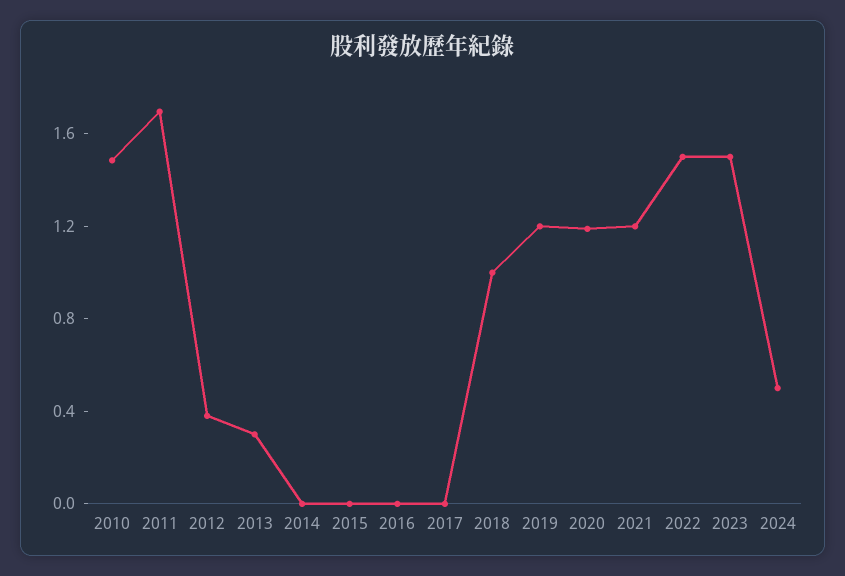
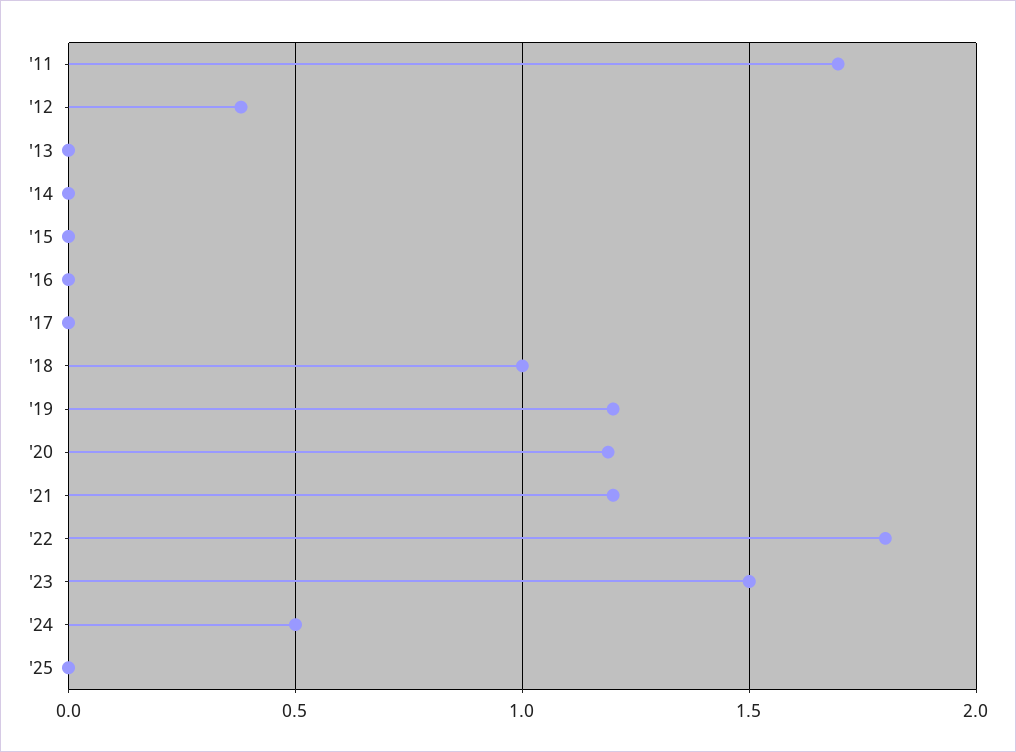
2010: 1.5 -> none
2013: 0.3 -> 0
2022: 1.5 -> 1.8
'25: none -> 0

